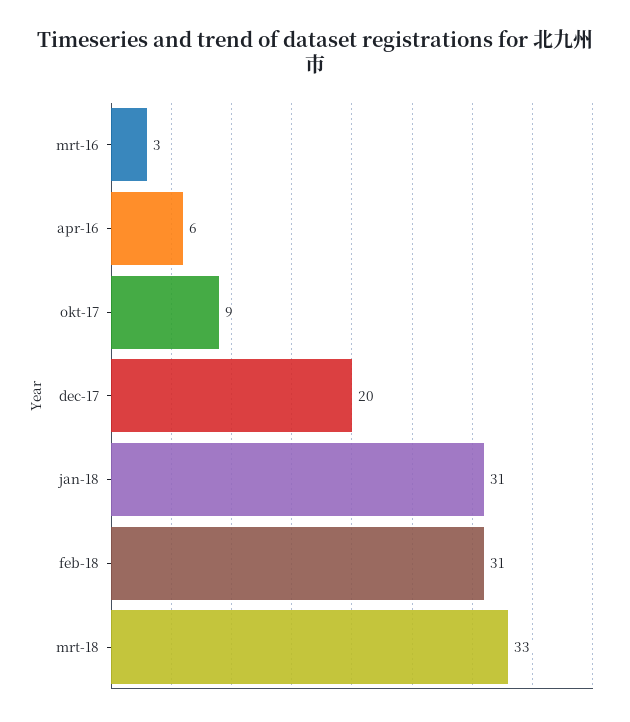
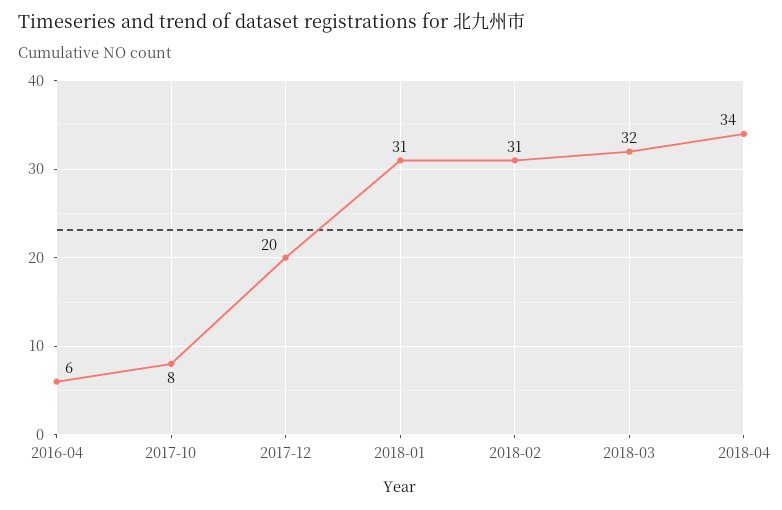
mrt-16: 3 -> none
okt-17: 9 -> 8
mrt-18: 33 -> 32
2018-04: none -> 34

